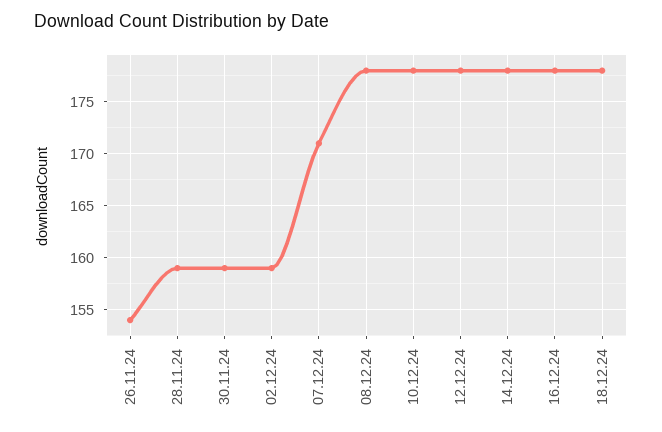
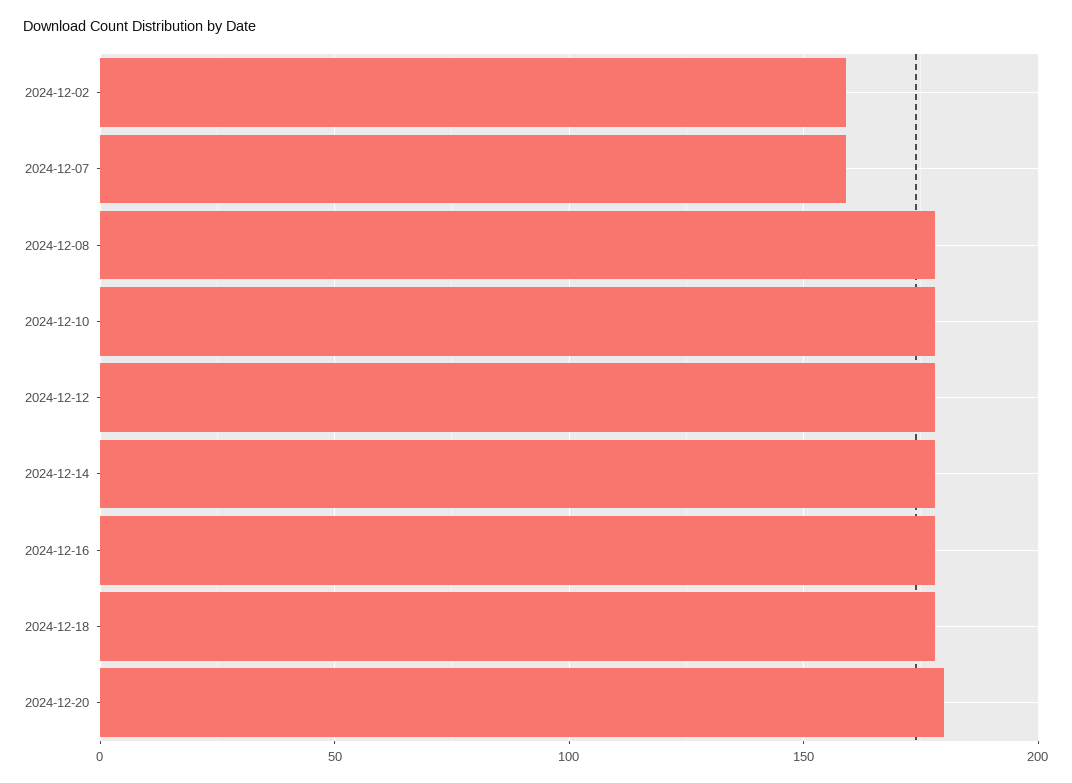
26.11.24: 154 -> none
28.11.24: 159 -> none
30.11.24: 159 -> none
07.12.24: 171 -> 160
2024-12-20: none -> 180

